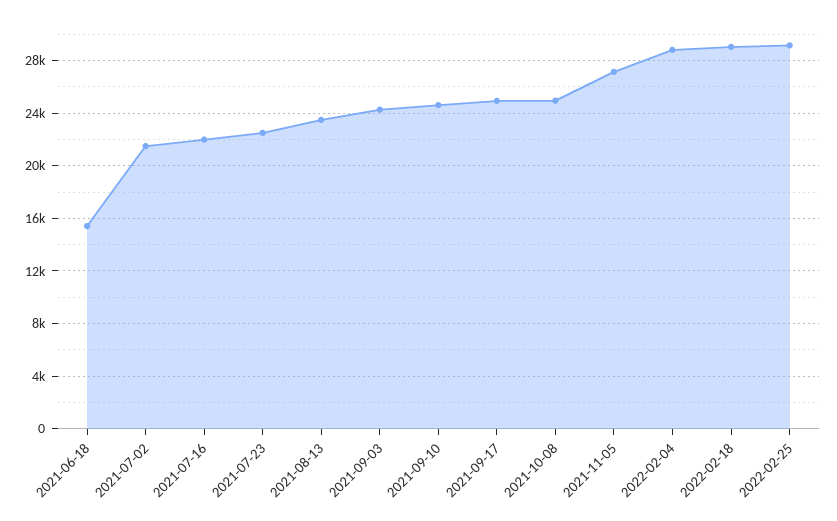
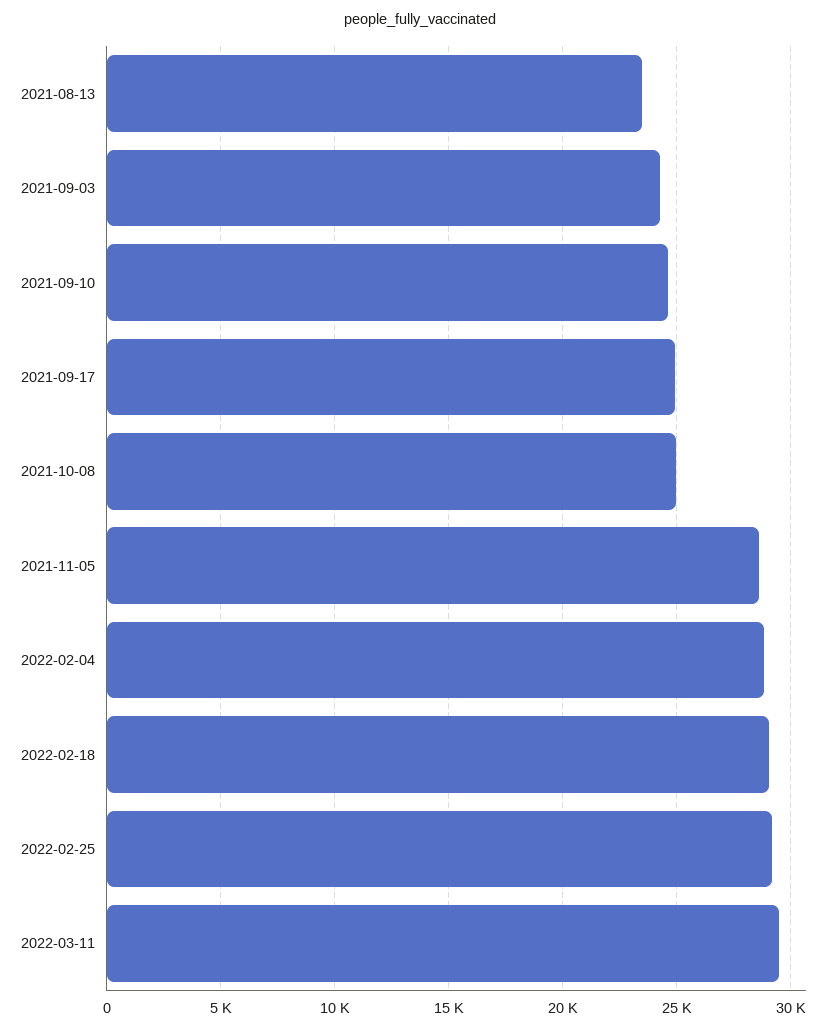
2021-06-18: 15500 -> none
2021-07-02: 21500 -> none
2021-07-16: 22000 -> none
2021-07-23: 22500 -> none
2021-11-05: 27000 -> 28500
2022-03-11: none -> 29500

